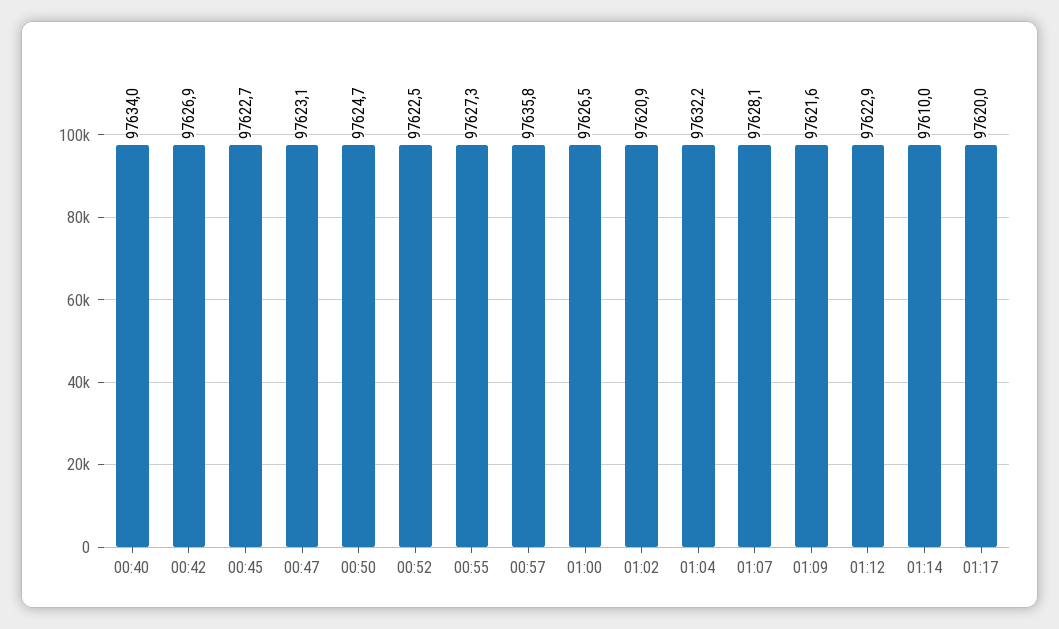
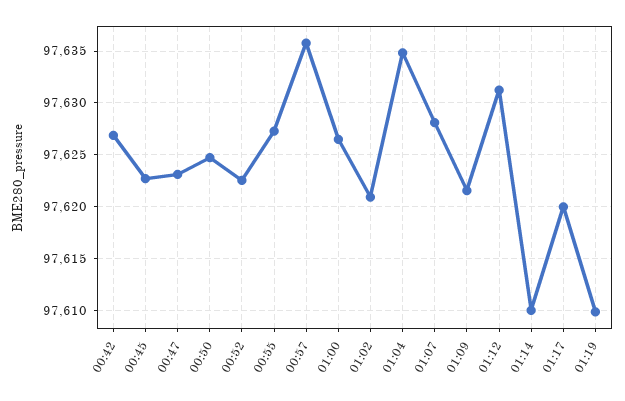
00:40: 97634 -> none
01:04: 97632.2 -> 97635
01:12: 97622.9 -> 97631
01:19: none -> 97610

